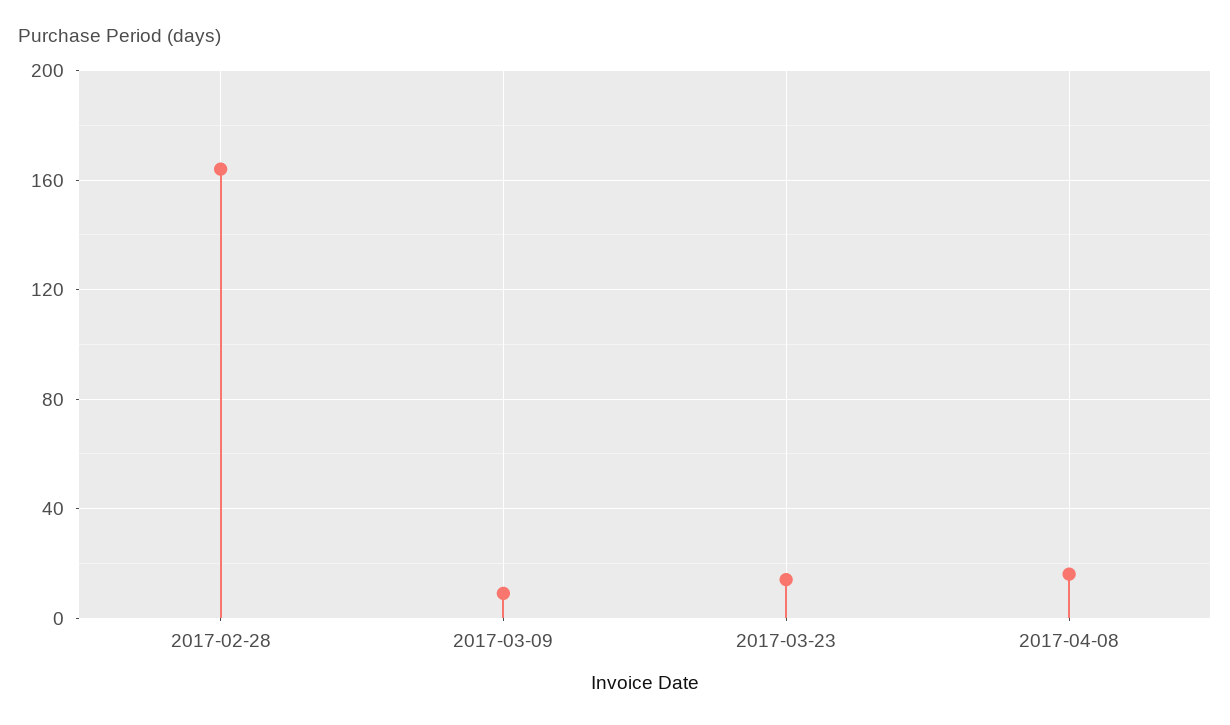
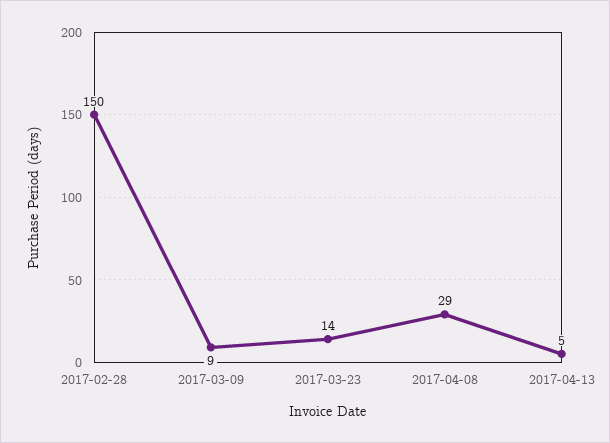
2017-02-28: 165 -> 150
2017-04-08: 15 -> 29
2017-04-13: none -> 5

